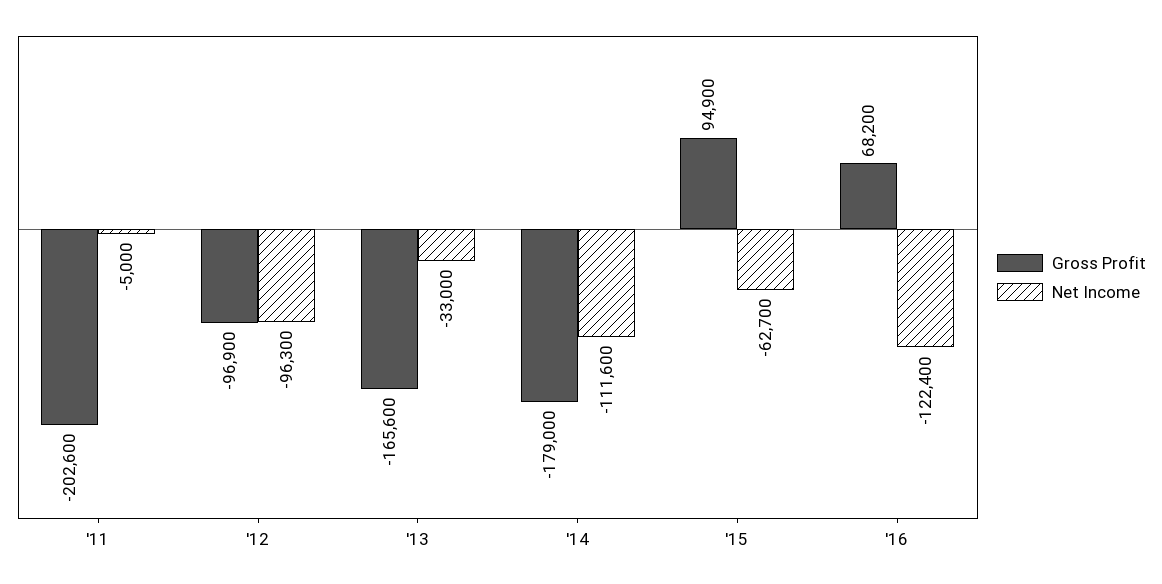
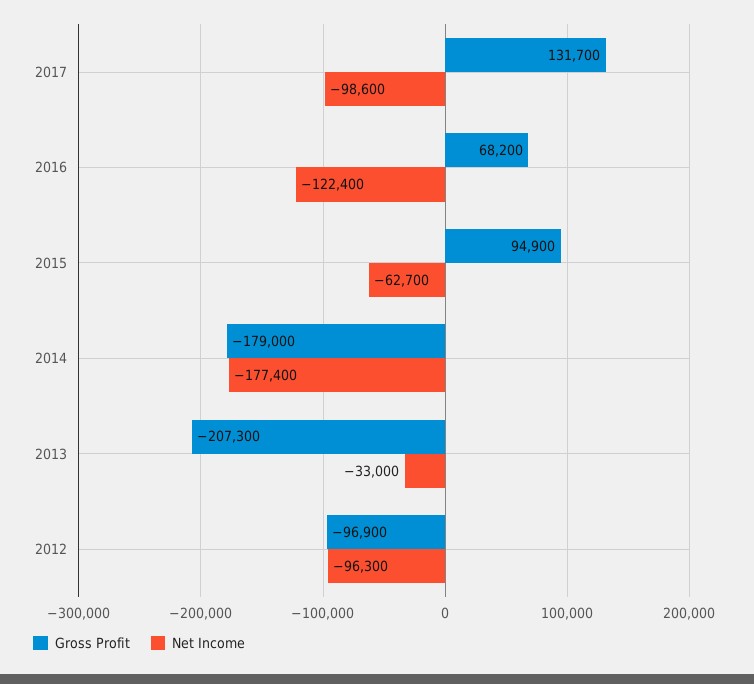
Gross Profit, '11: -202600 -> none
Net Income, '11: -5000 -> none
Gross Profit, '13: -165600 -> -207300
Net Income, '14: -111600 -> -177400
Gross Profit, 2017: none -> 131700
Net Income, 2017: none -> -98600

